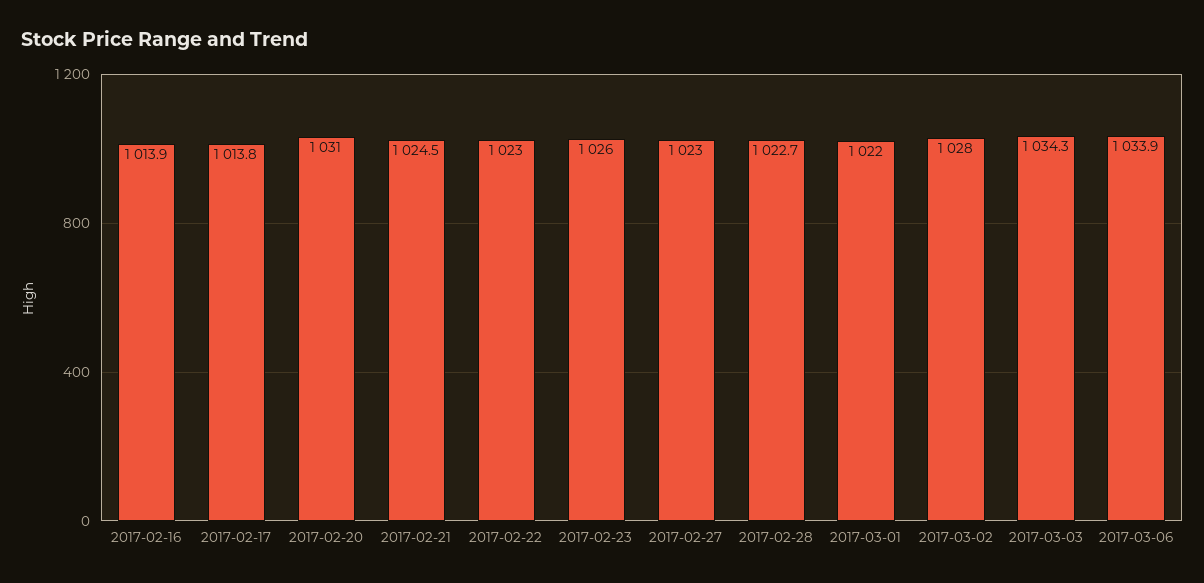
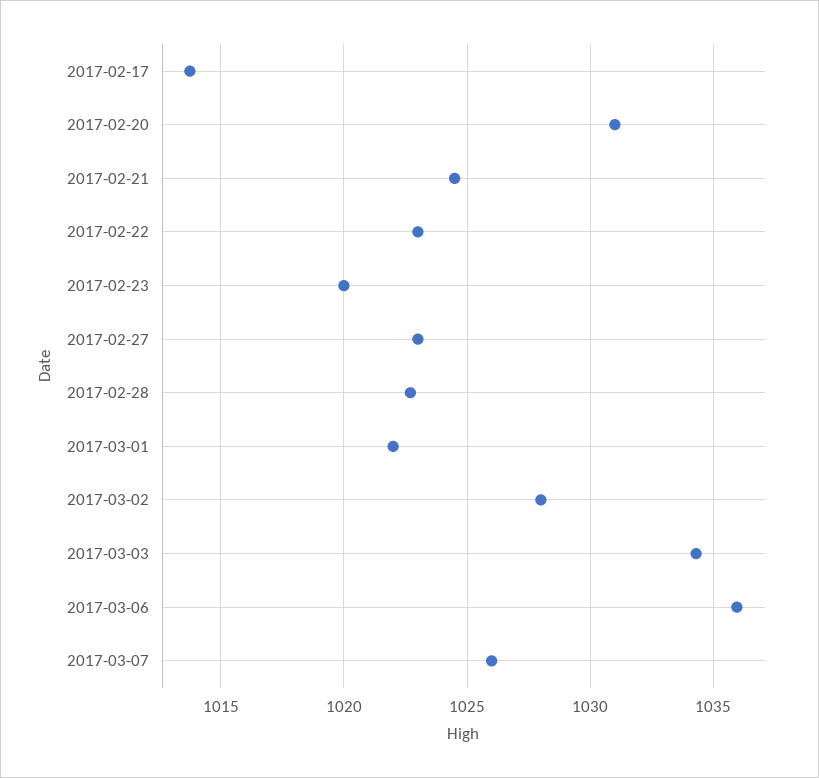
2017-02-16: 1013.9 -> none
2017-02-23: 1026 -> 1020
2017-03-06: 1033.9 -> 1036
2017-03-07: none -> 1026

